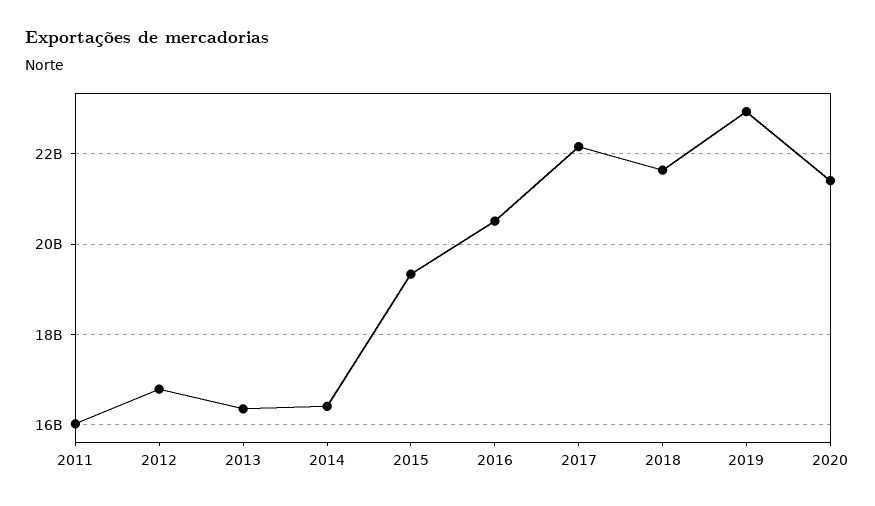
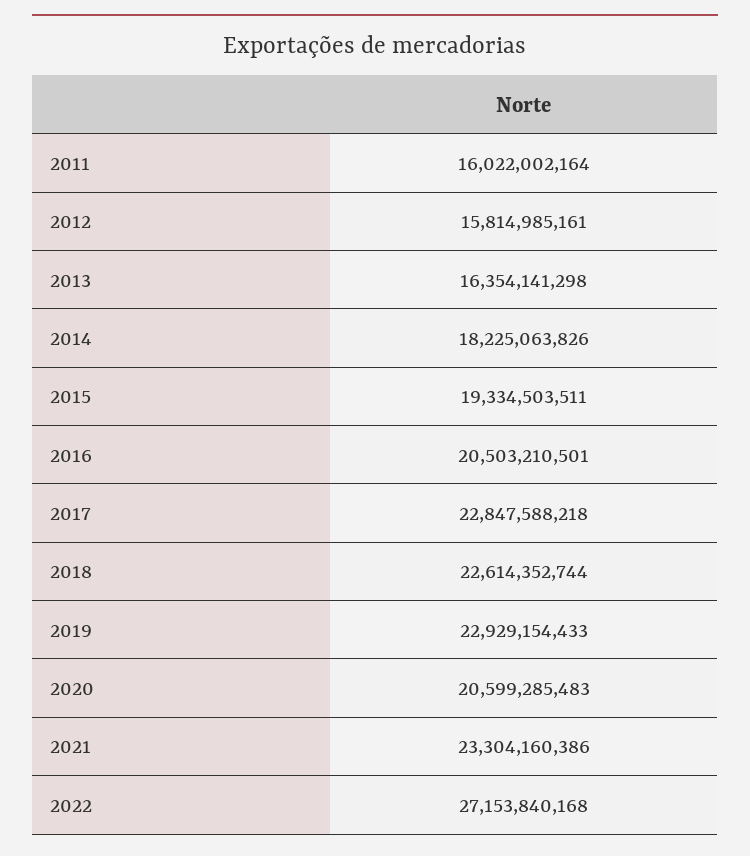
2012: 16800000000 -> 15814985161
2014: 16400000000 -> 18225063826
2017: 22200000000 -> 22847588218
2018: 21600000000 -> 22614352744
2020: 21400000000 -> 20599285483
2021: none -> 23304160386
2022: none -> 27153840168

